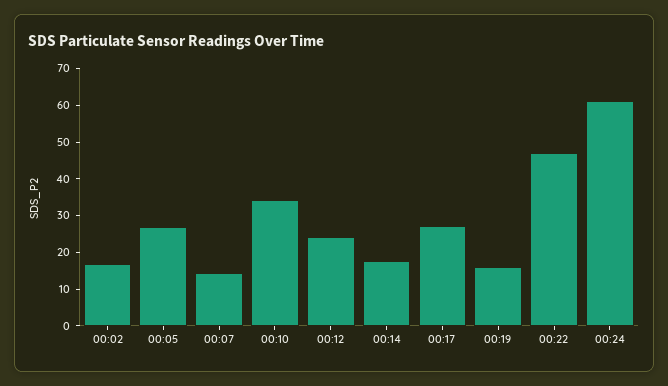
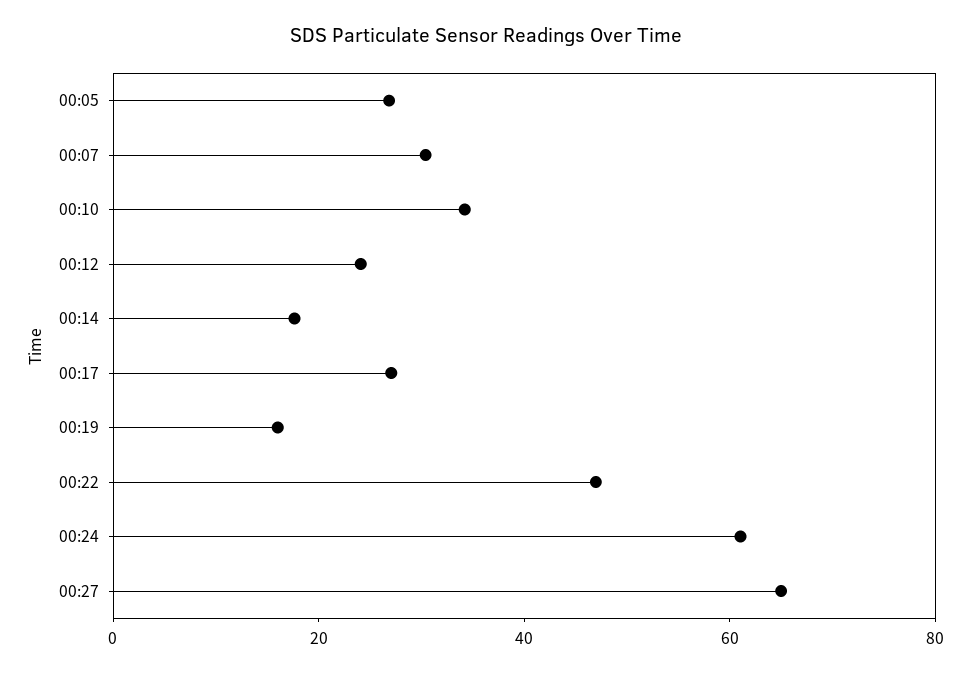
00:02: 17.5 -> none
00:07: 15 -> 30
00:27: none -> 65

